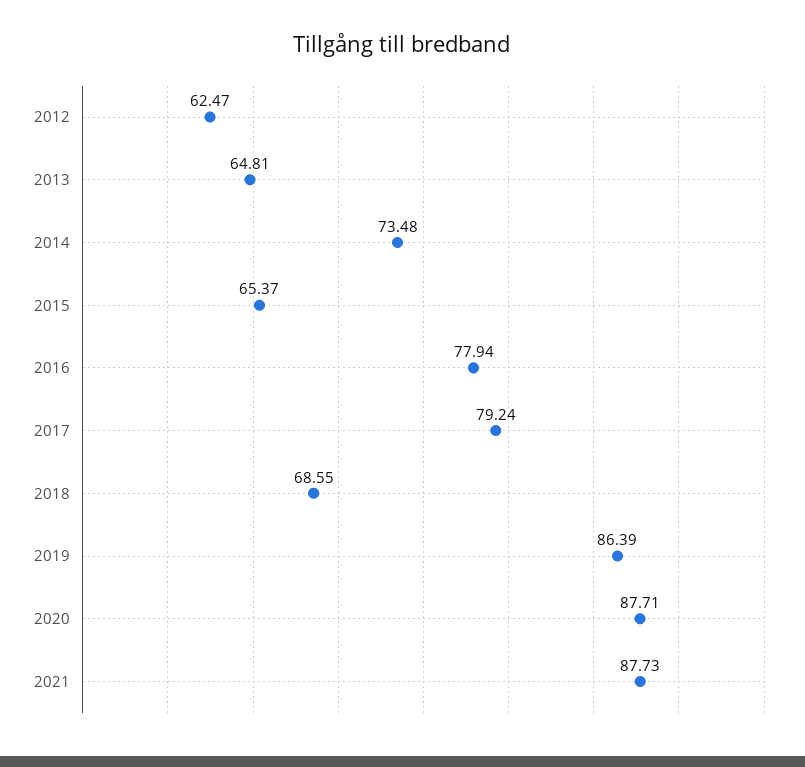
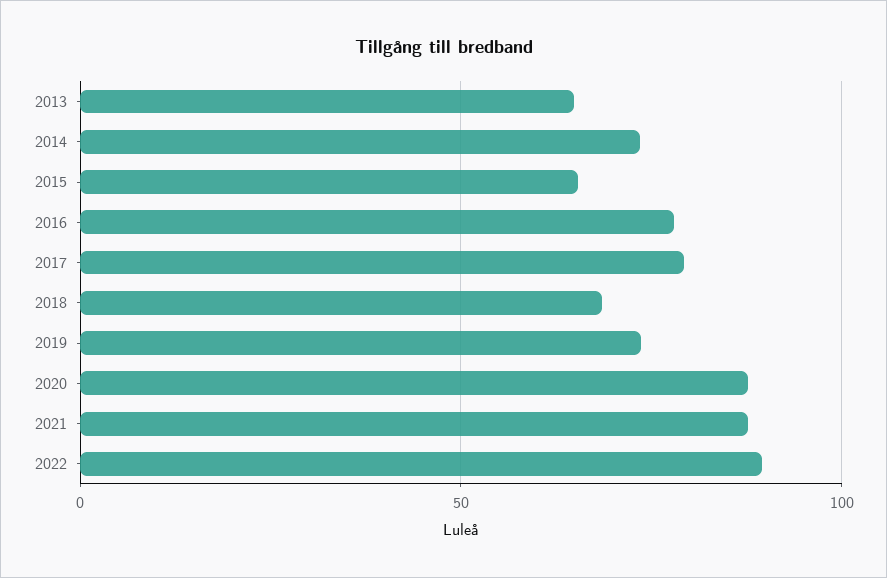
2012: 62.47 -> none
2019: 86.39 -> 75
2022: none -> 90

